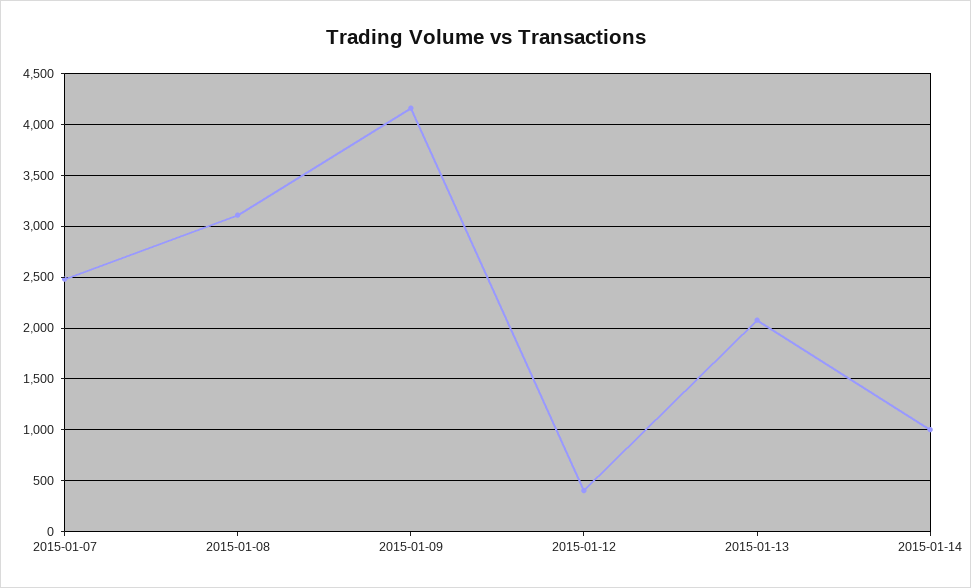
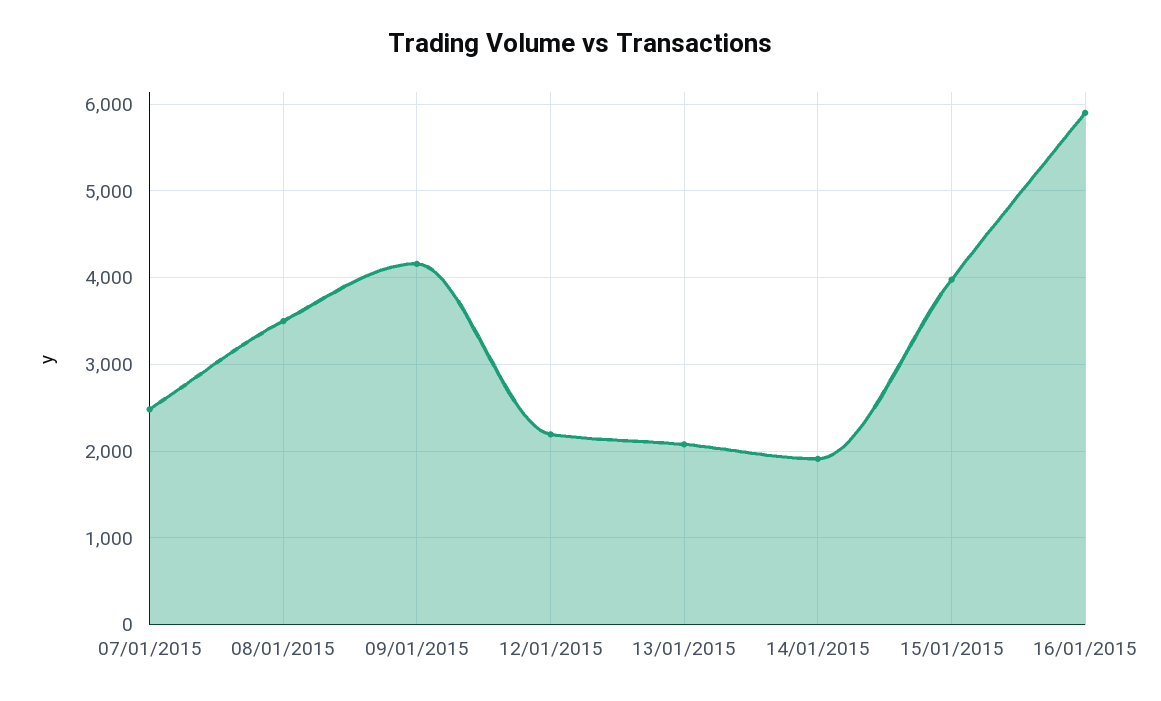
2015-01-08: 3100 -> 3500
2015-01-12: 400 -> 2200
2015-01-14: 1000 -> 1900
15/01/2015: none -> 4000
16/01/2015: none -> 5900

